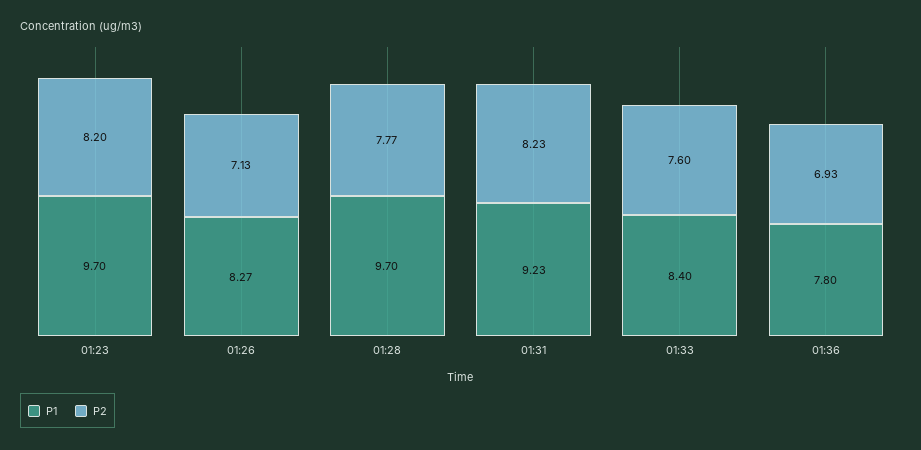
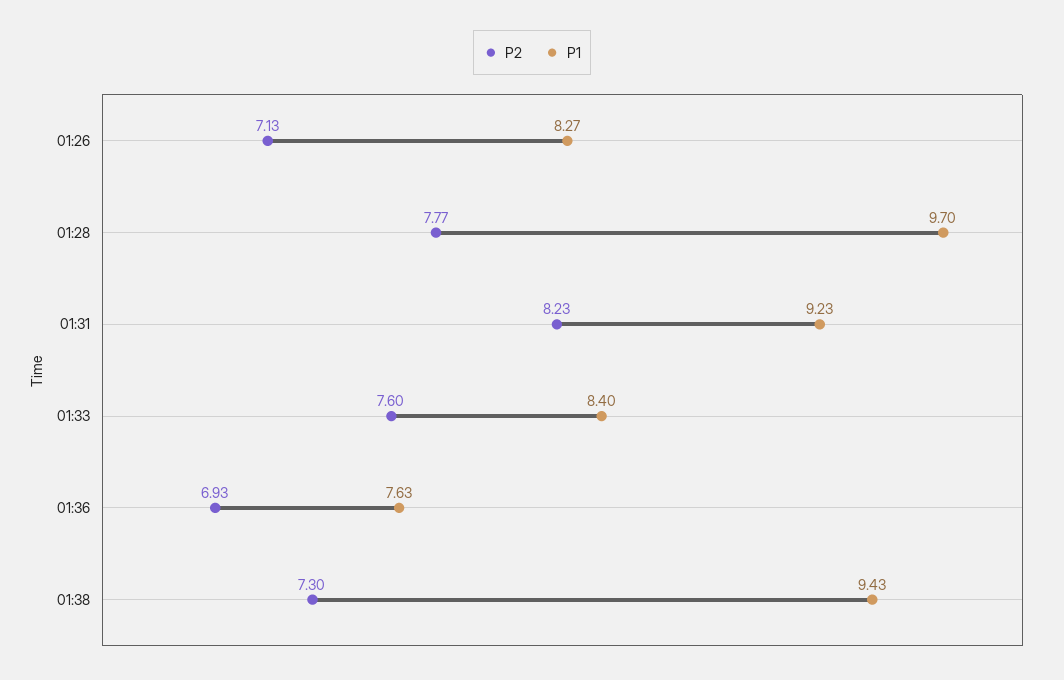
P1, 01:23: 9.7 -> none
P2, 01:23: 8.2 -> none
P1, 01:36: 7.8 -> 7.63
P2, 01:38: none -> 7.3
P1, 01:38: none -> 9.43

